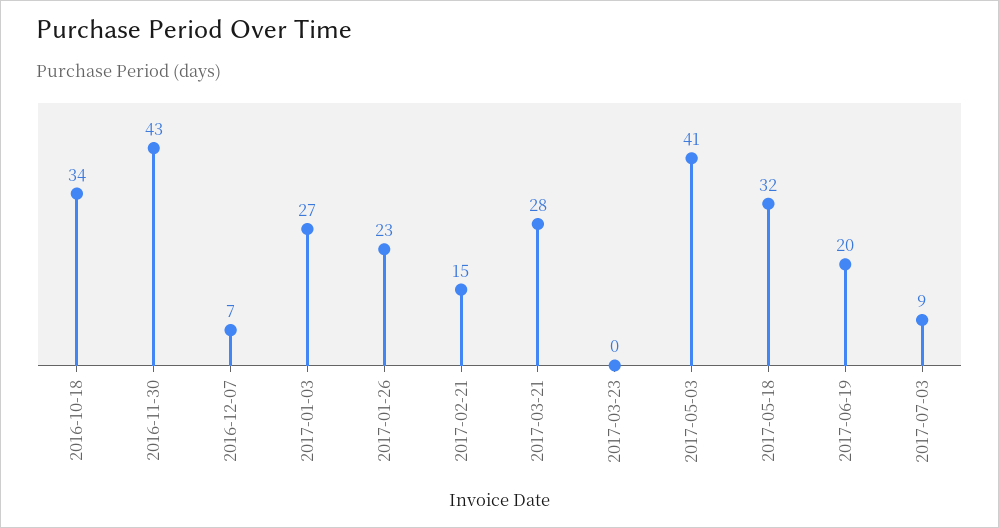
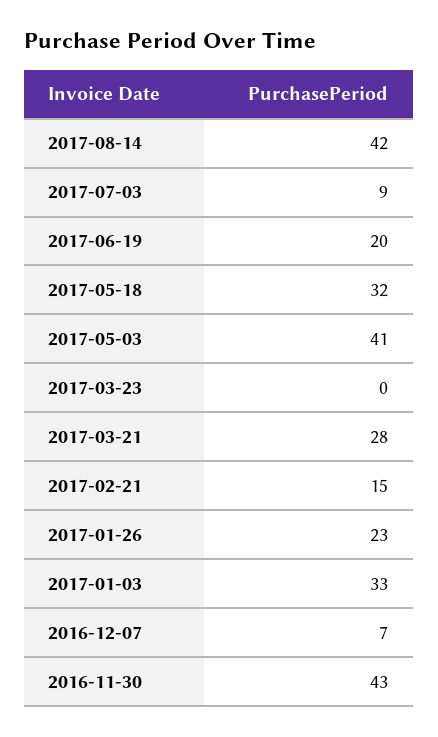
2016-10-18: 34 -> none
2017-01-03: 27 -> 33
2017-08-14: none -> 42

